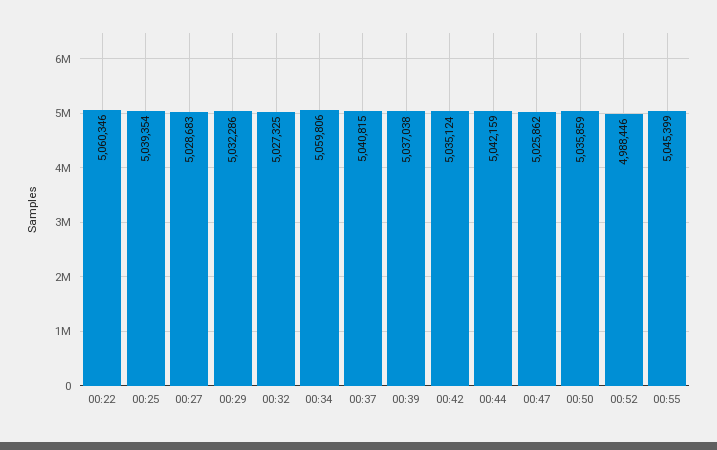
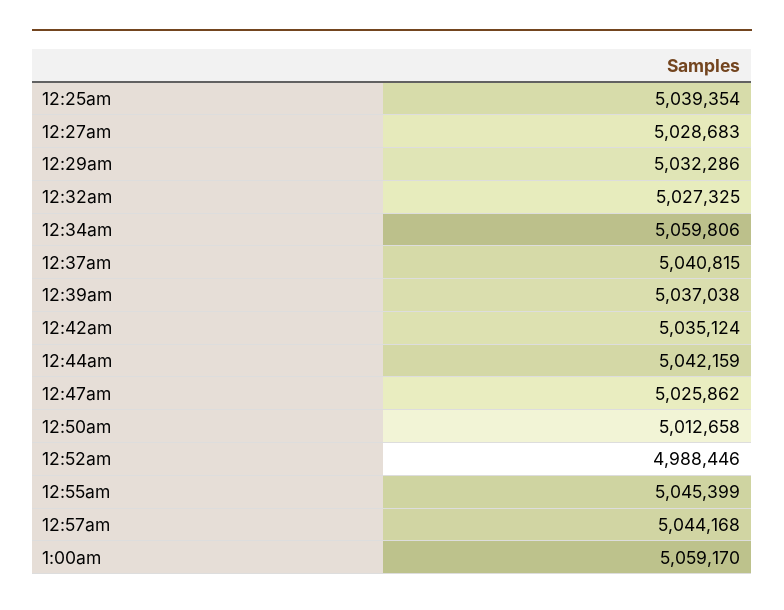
00:22: 5060346 -> none
00:50: 5035859 -> 5012658
12:57am: none -> 5044168
1:00am: none -> 5059170

